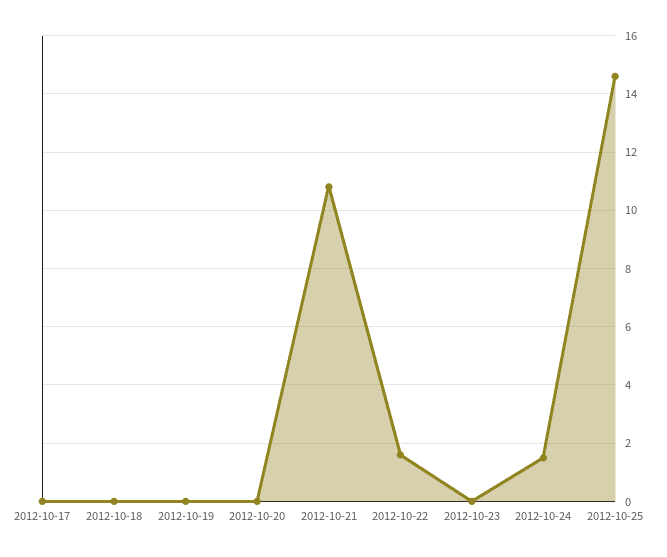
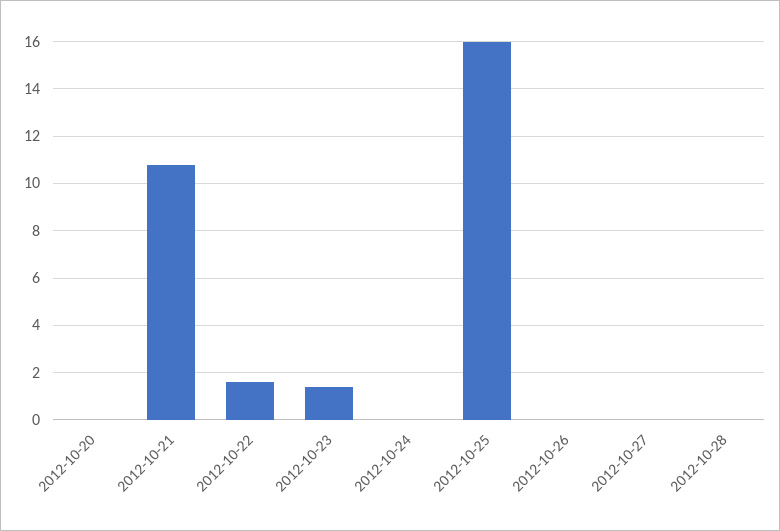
2012-10-17: 0 -> none
2012-10-18: 0 -> none
2012-10-19: 0 -> none
2012-10-23: 0 -> 1.5
2012-10-24: 1.5 -> 0
2012-10-25: 14.5 -> 16
2012-10-26: none -> 0
2012-10-27: none -> 0
2012-10-28: none -> 0

